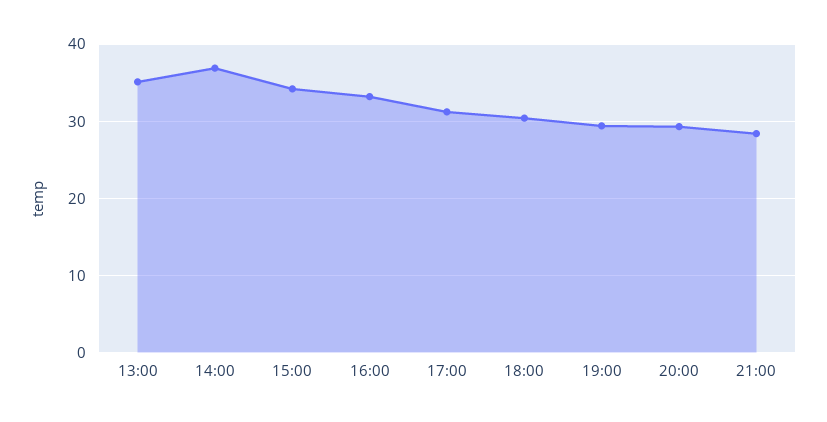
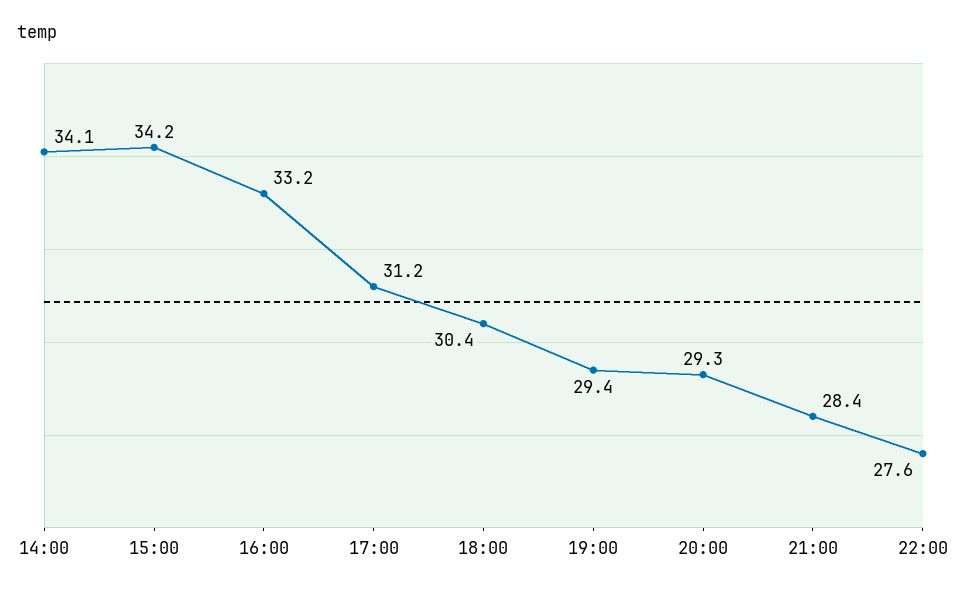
13:00: 35 -> none
14:00: 37 -> 34.1
22:00: none -> 27.6

